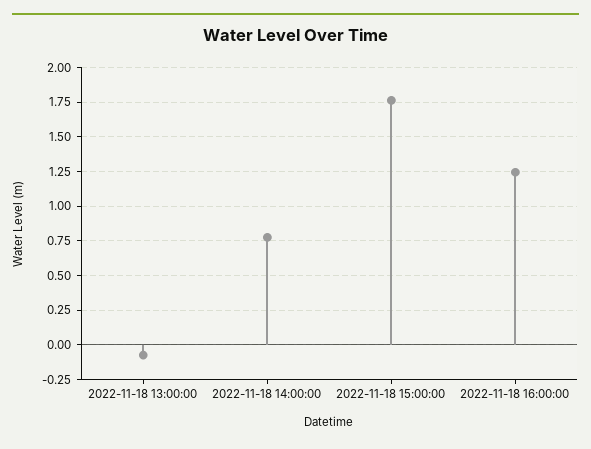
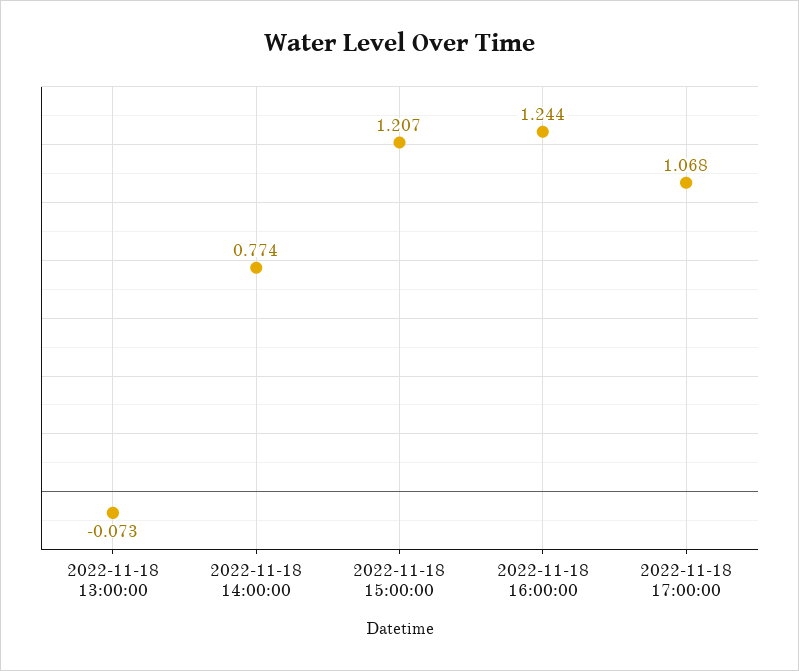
2022-11-18 15:00:00: 1.75 -> 1.207
2022-11-18 17:00:00: none -> 1.068

